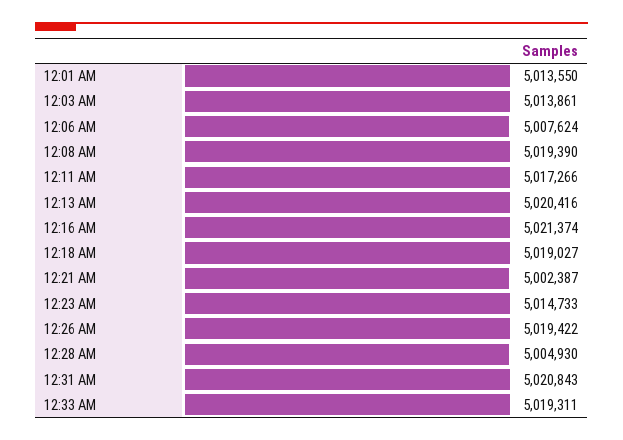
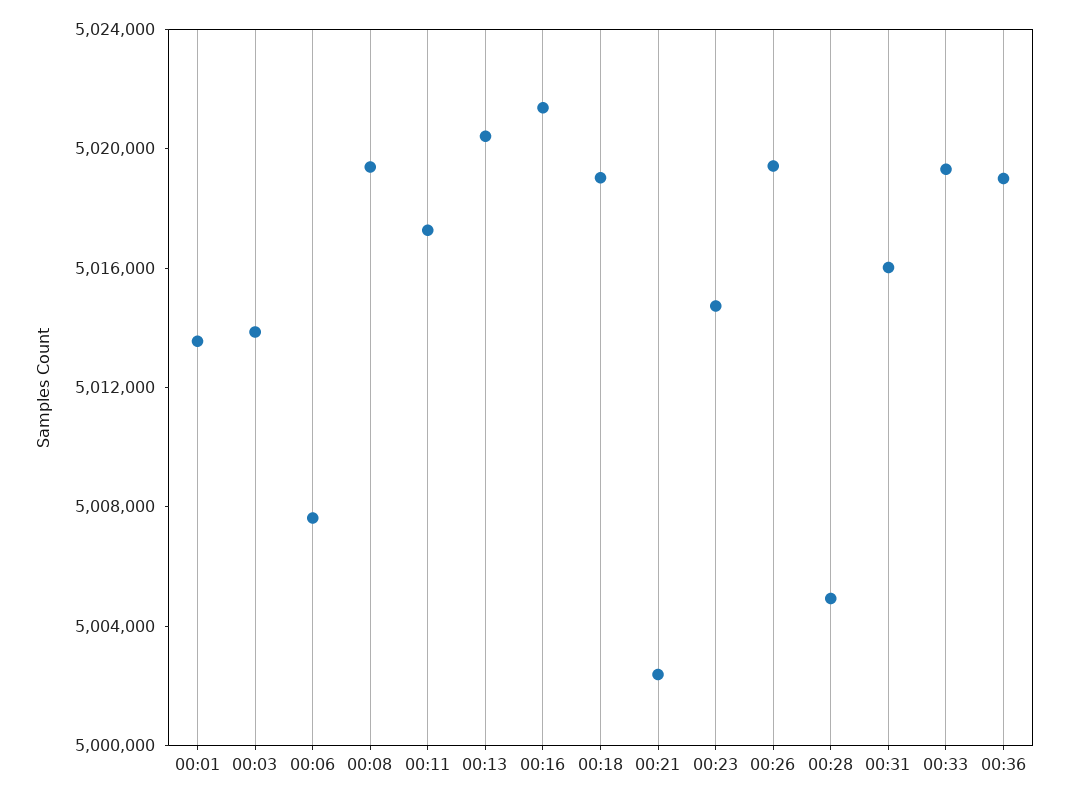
12:31 AM: 5020843 -> 5016000
00:36: none -> 5019000

